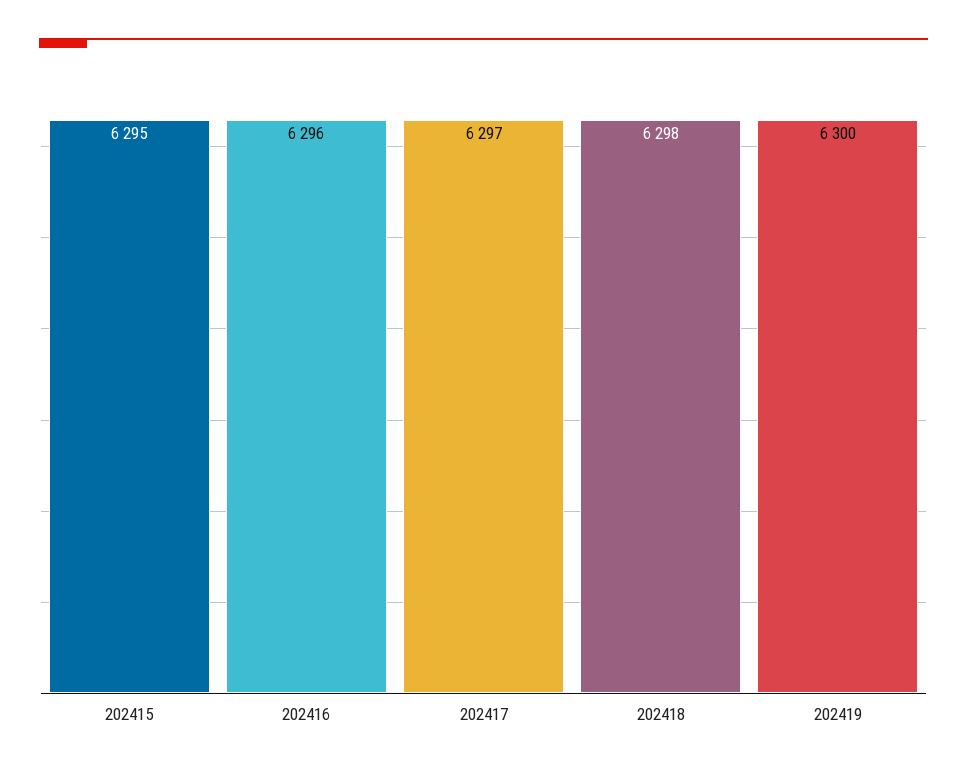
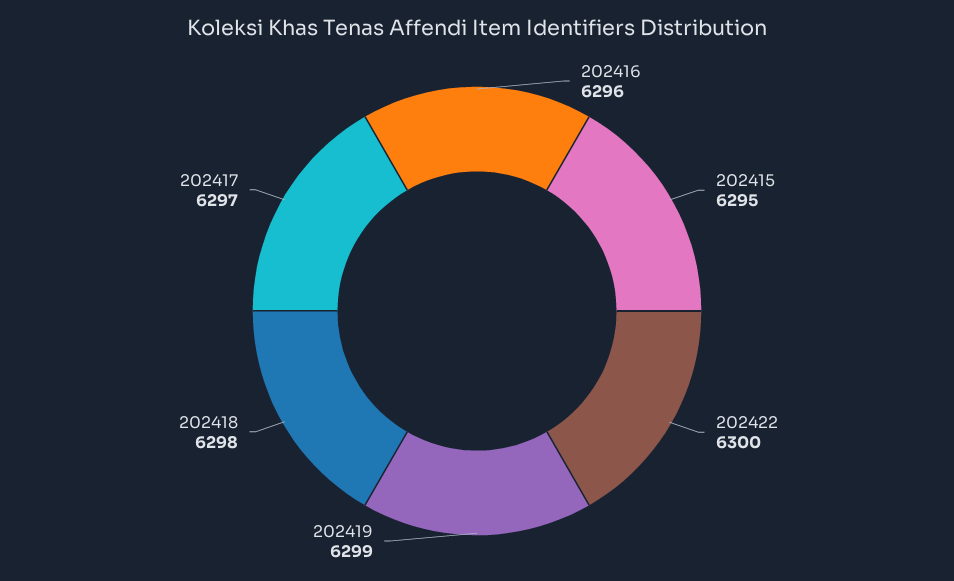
202419: 6300 -> 6299
202422: none -> 6300

